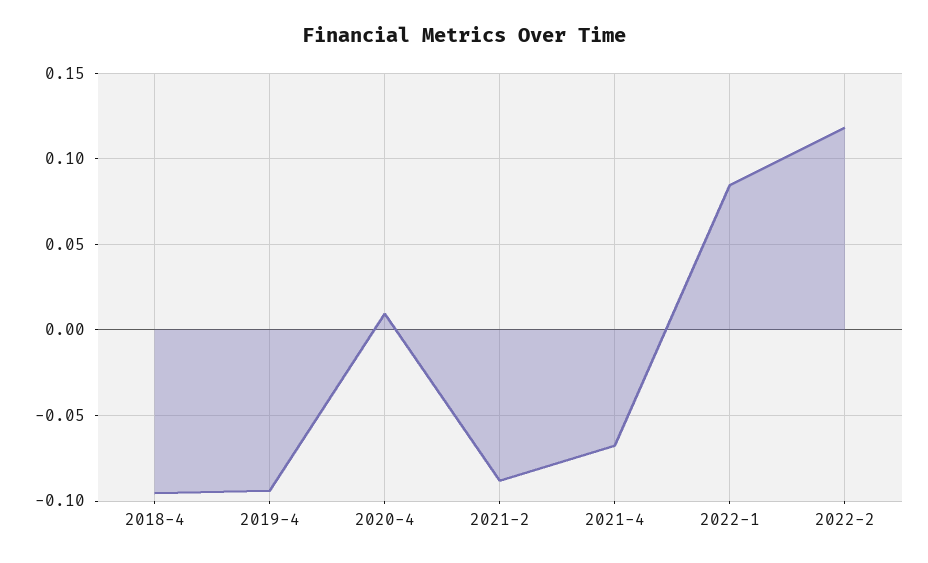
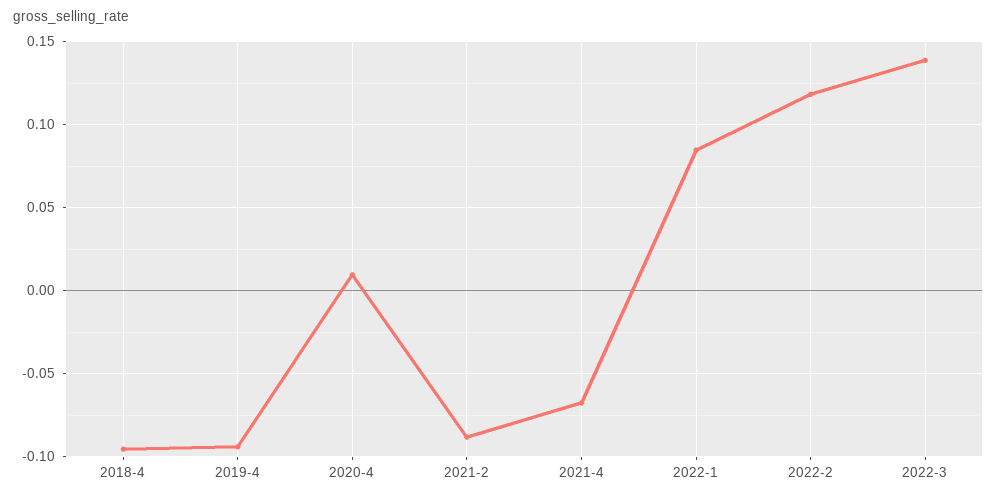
2022-3: none -> 0.14

